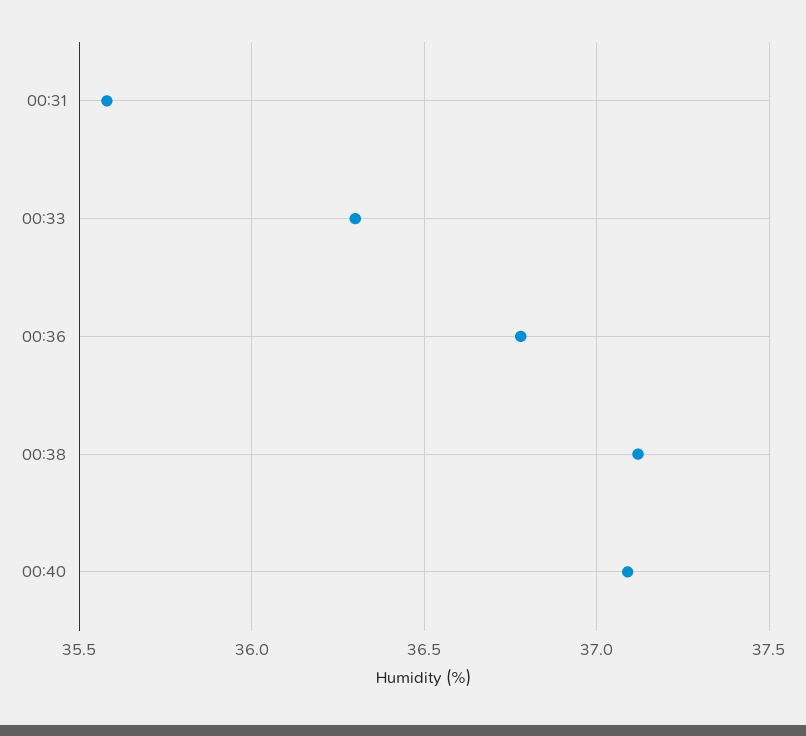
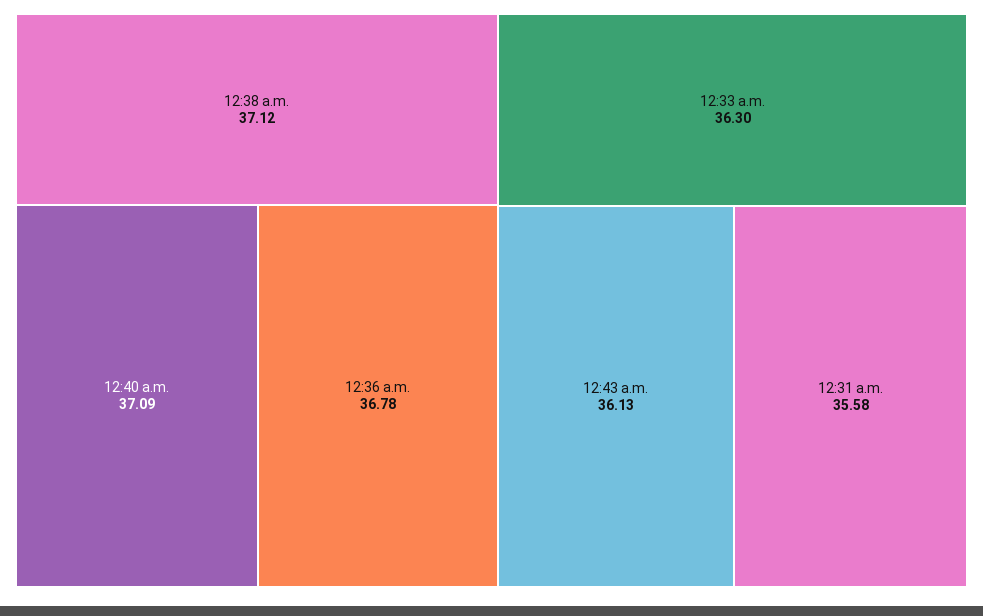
12:43 a.m.: none -> 36.13

